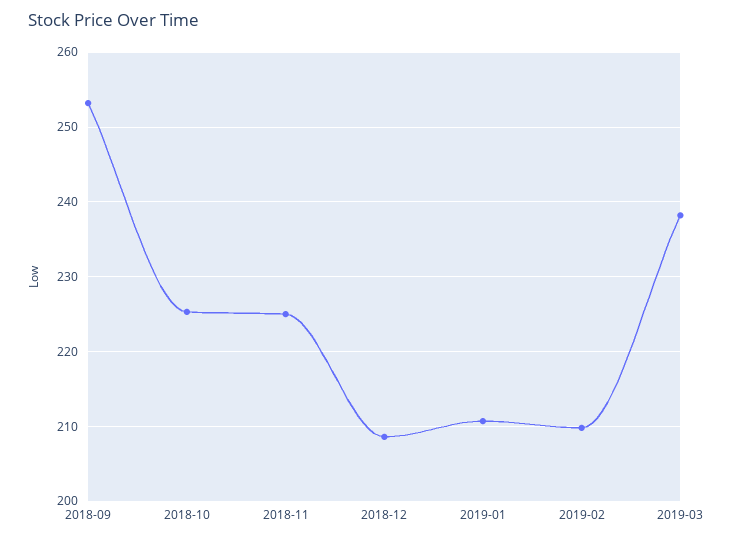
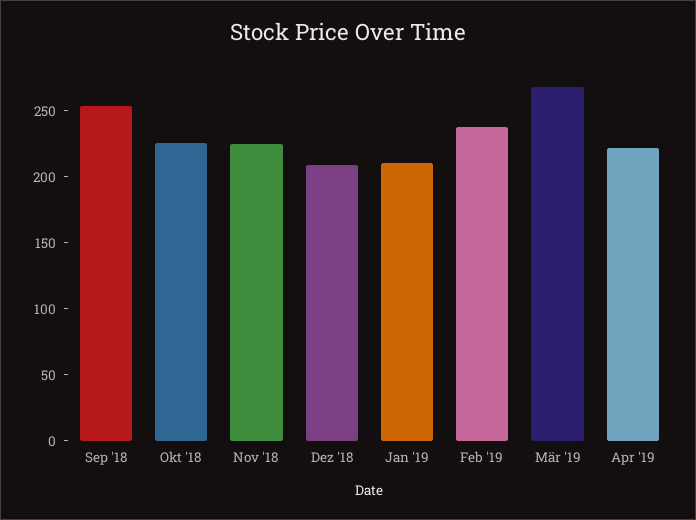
2019-02: 210 -> 240
2019-03: 238 -> 270
Apr '19: none -> 220

